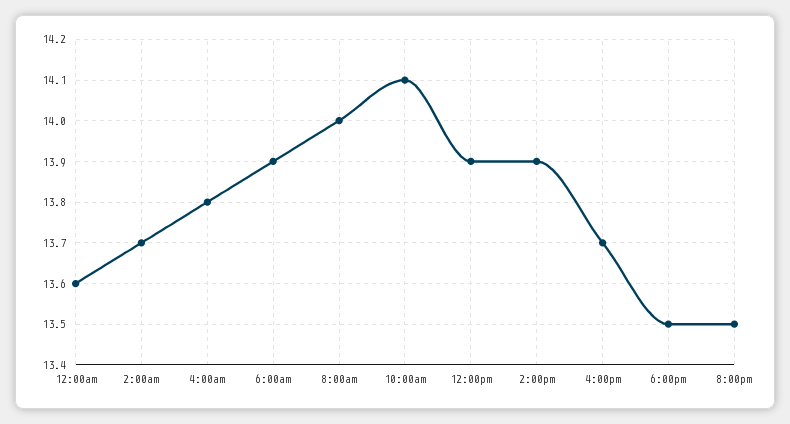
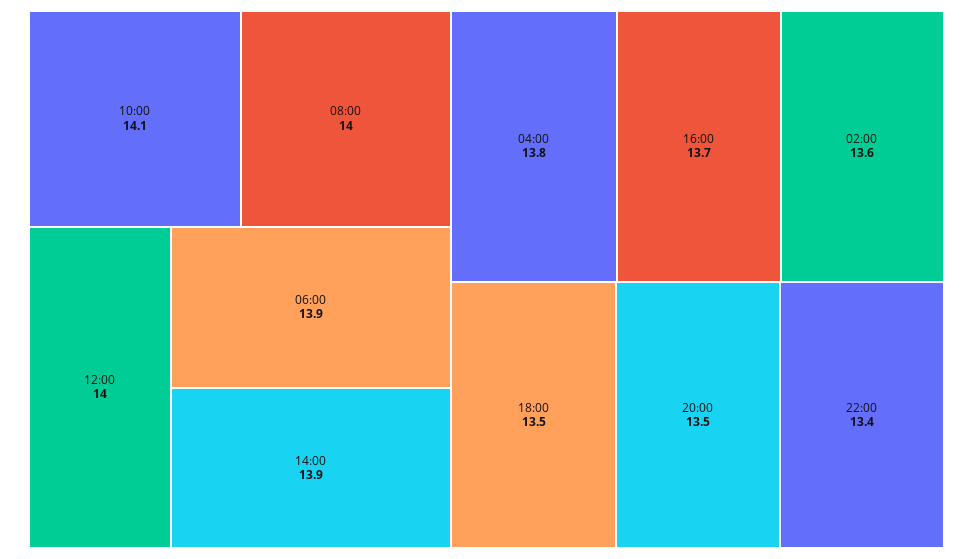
12:00am: 13.6 -> none
2:00am: 13.7 -> 13.6
12:00pm: 13.9 -> 14
22:00: none -> 13.4

